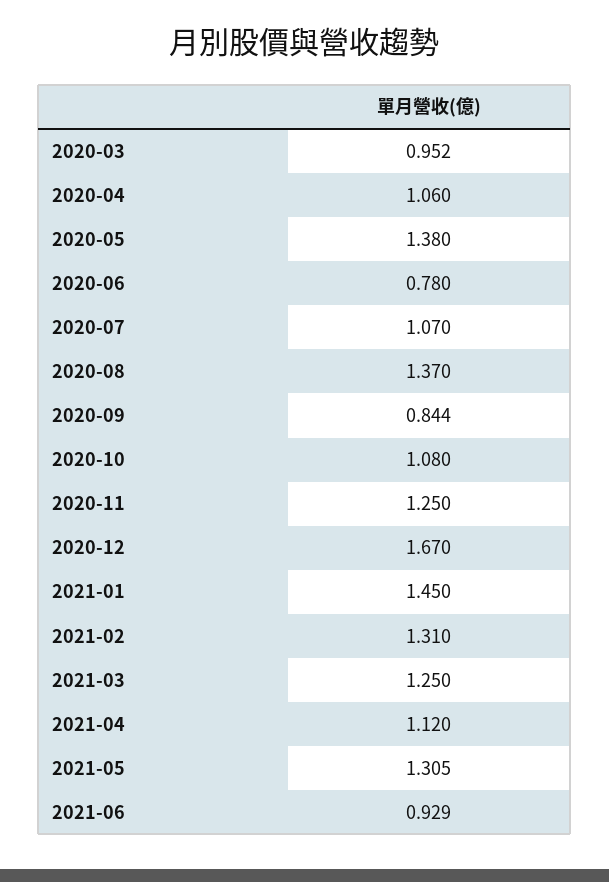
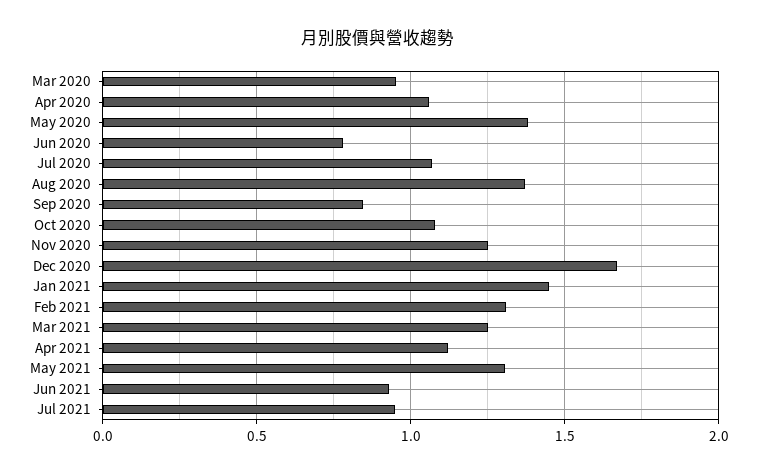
Jul 2021: none -> 0.95

